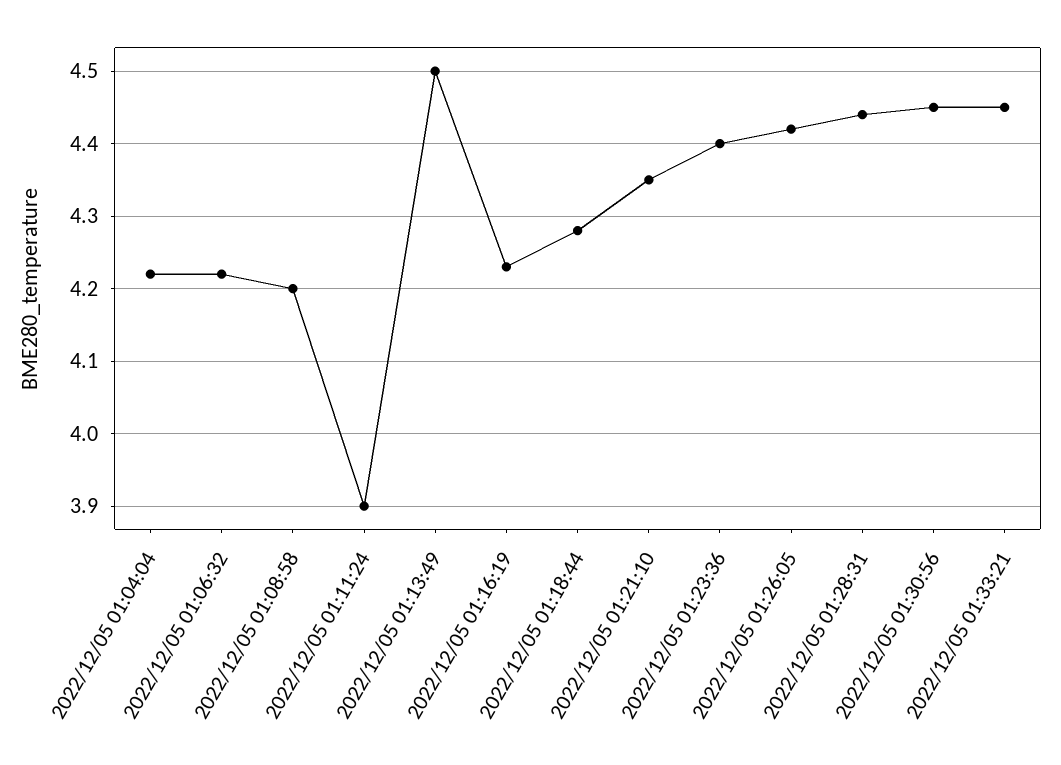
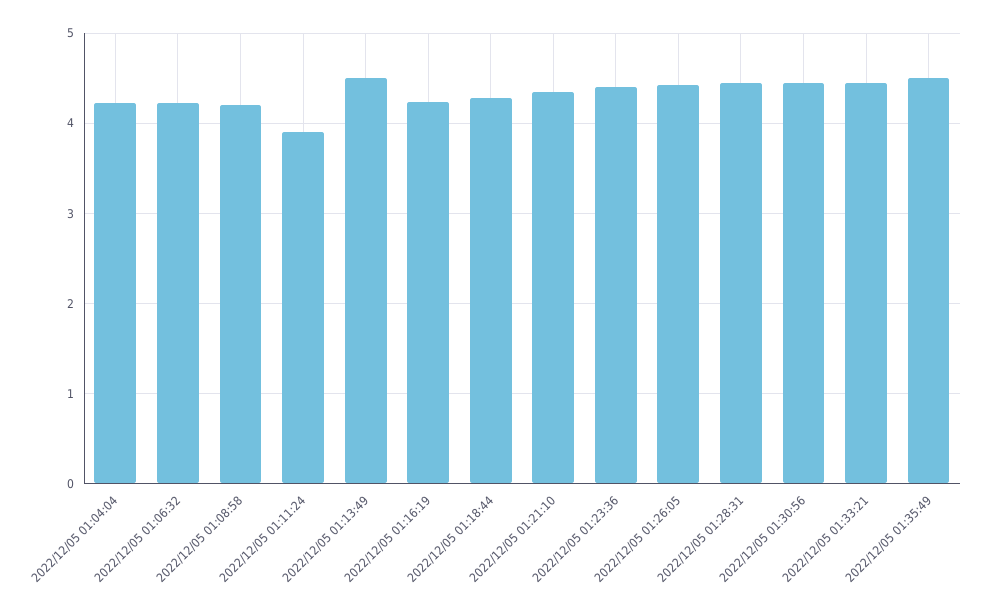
2022/12/05 01:35:49: none -> 4.5

